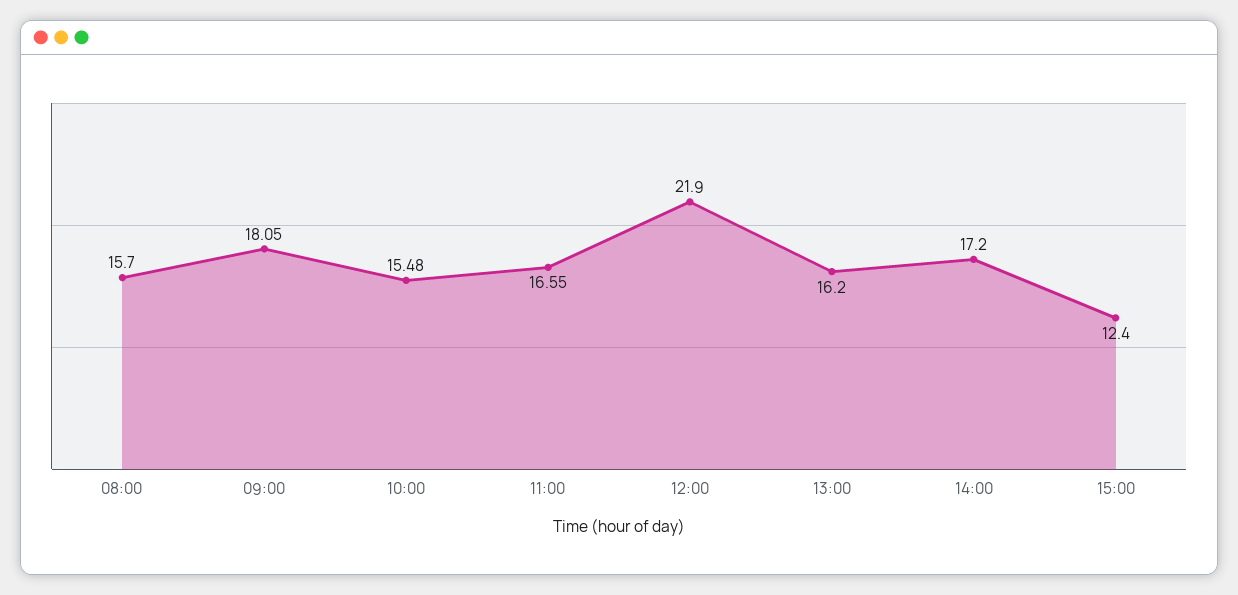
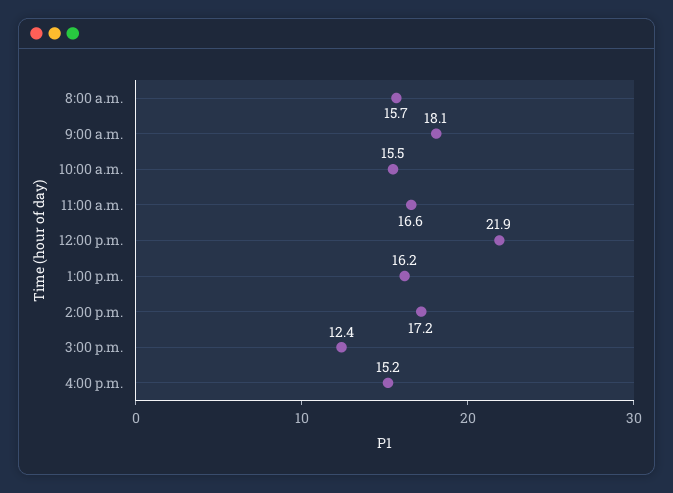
4:00 p.m.: none -> 15.2

